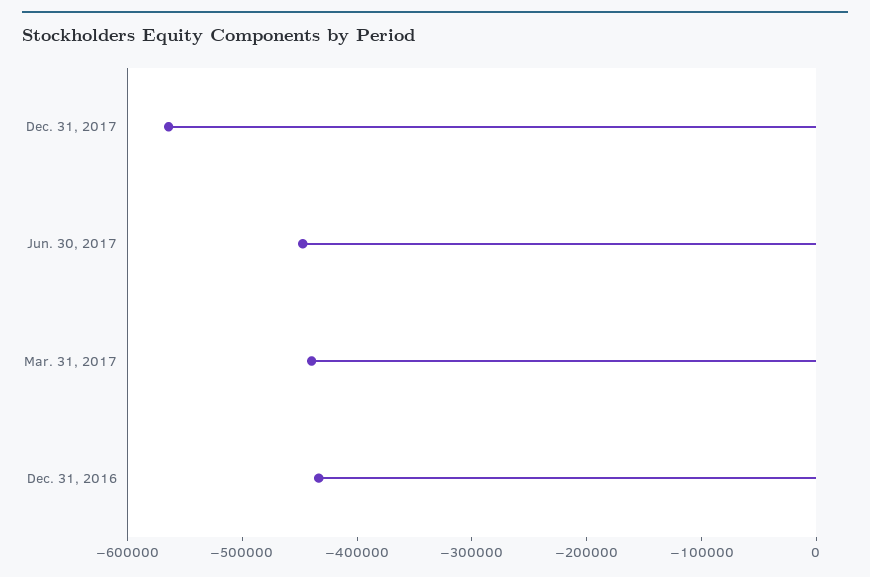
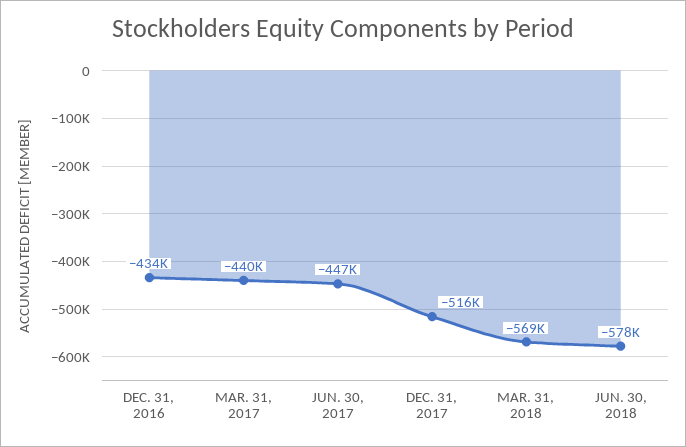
Dec. 31, 2017: -560000 -> -516000
MAR. 31, 2018: none -> -569000
JUN. 30, 2018: none -> -578000

